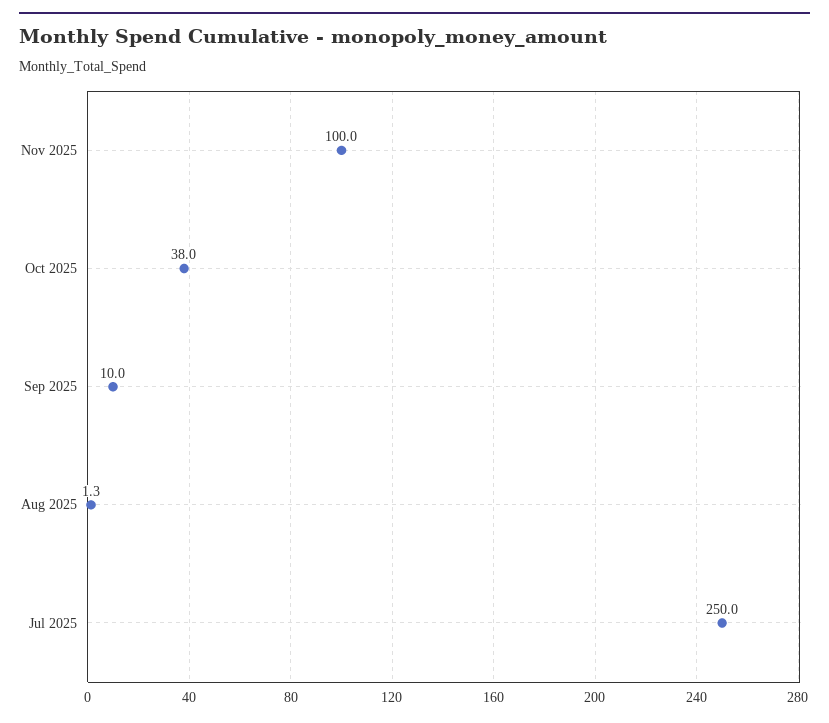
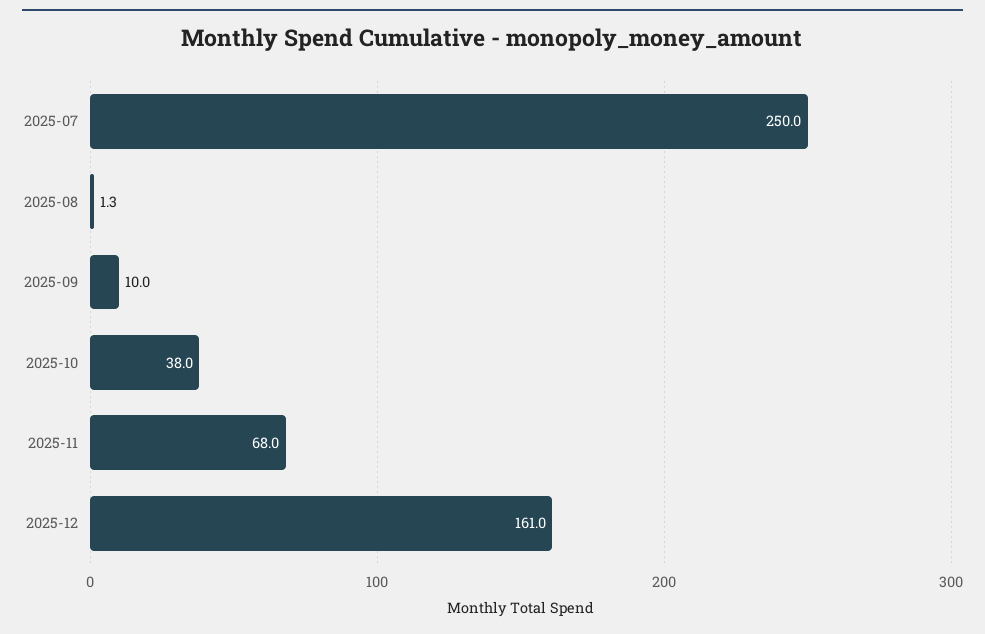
Nov 2025: 100 -> 68
2025-12: none -> 161

